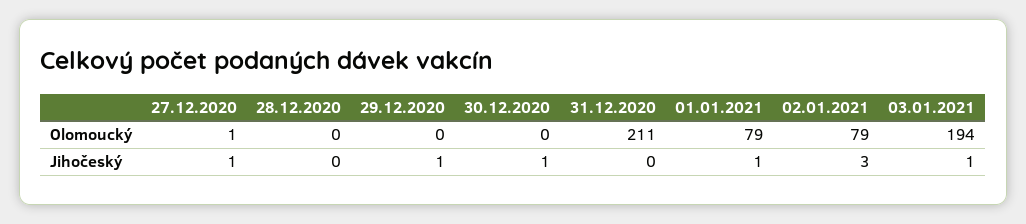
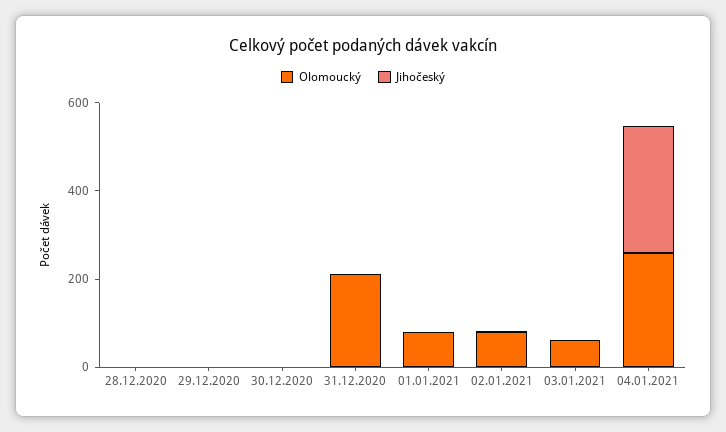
Olomoucký, 27.12.2020: 1 -> none
Olomoucký, 03.01.2021: 194 -> 50
Jihočeský, 27.12.2020: 1 -> none
Olomoucký, 04.01.2021: none -> 250
Jihočeský, 04.01.2021: none -> 300

